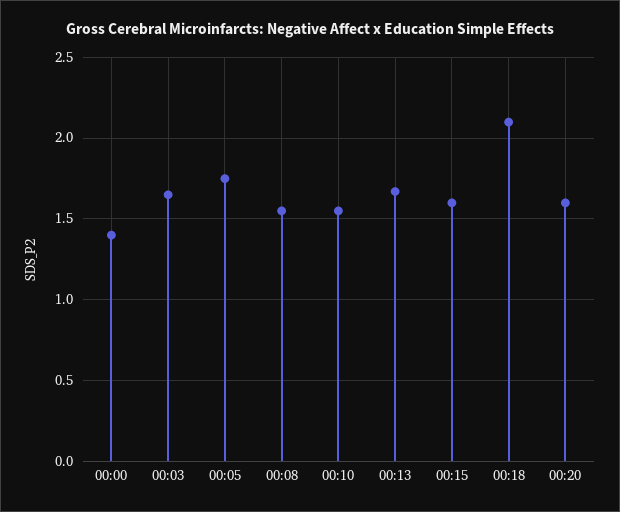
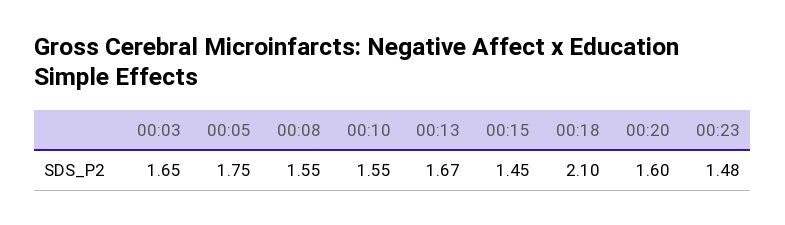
00:00: 1.4 -> none
00:15: 1.6 -> 1.45
00:23: none -> 1.48

